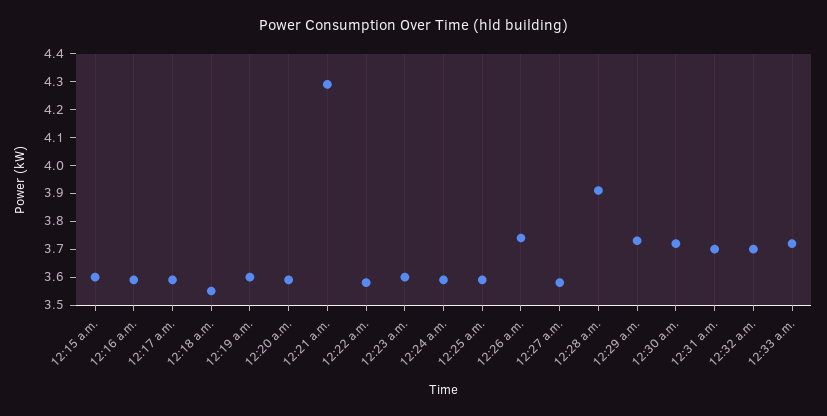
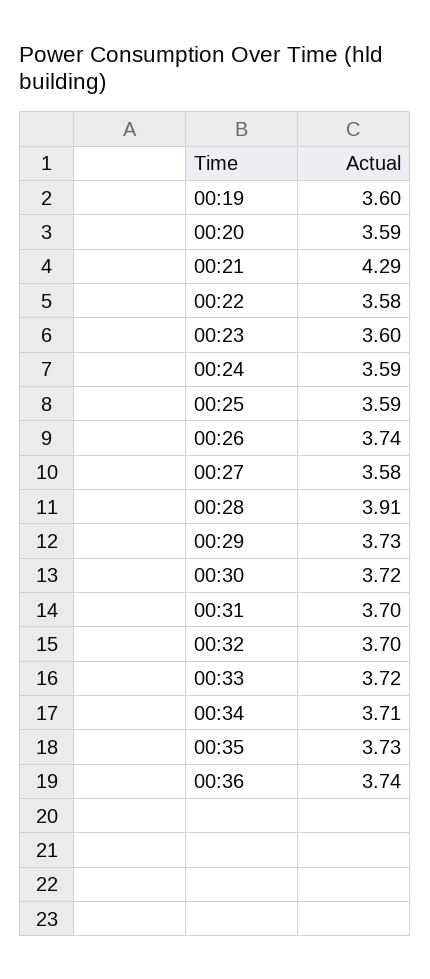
12:15 a.m.: 3.6 -> none
12:16 a.m.: 3.6 -> none
12:17 a.m.: 3.6 -> none
12:18 a.m.: 3.55 -> none
00:34: none -> 3.71
00:35: none -> 3.73
00:36: none -> 3.74

